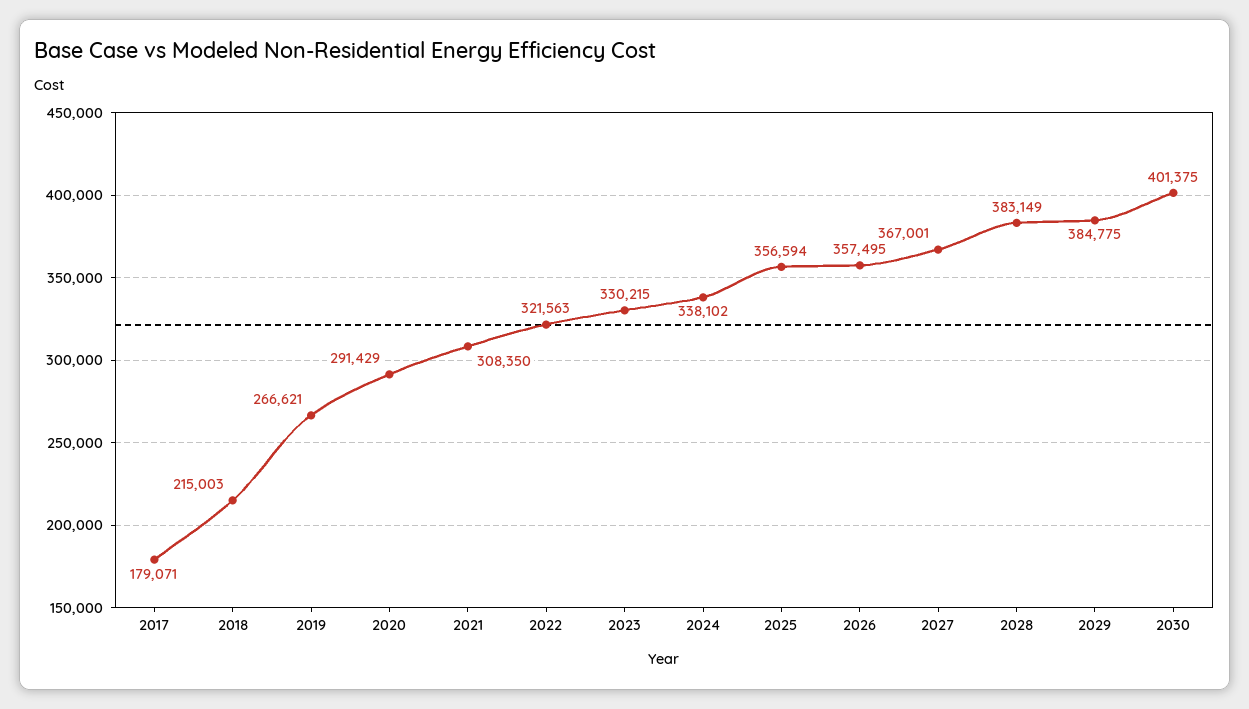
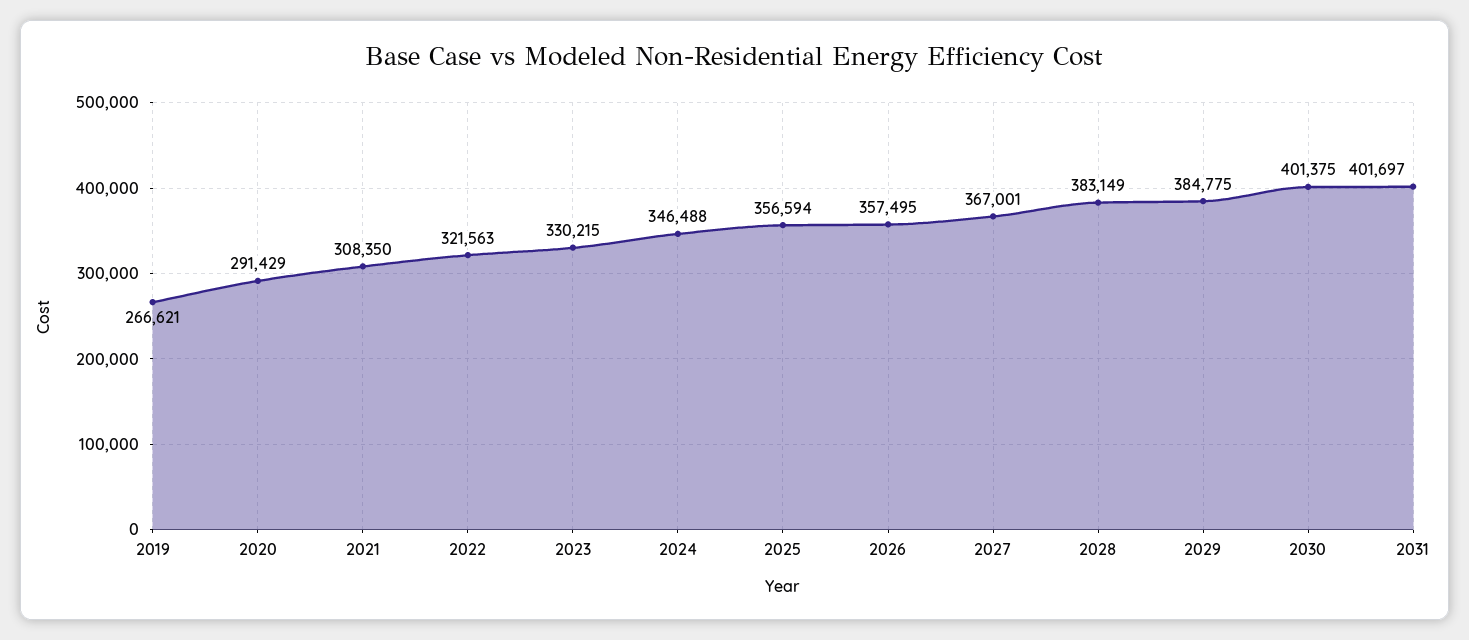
2017: 179071 -> none
2018: 215003 -> none
2024: 338102 -> 346488
2031: none -> 401697

